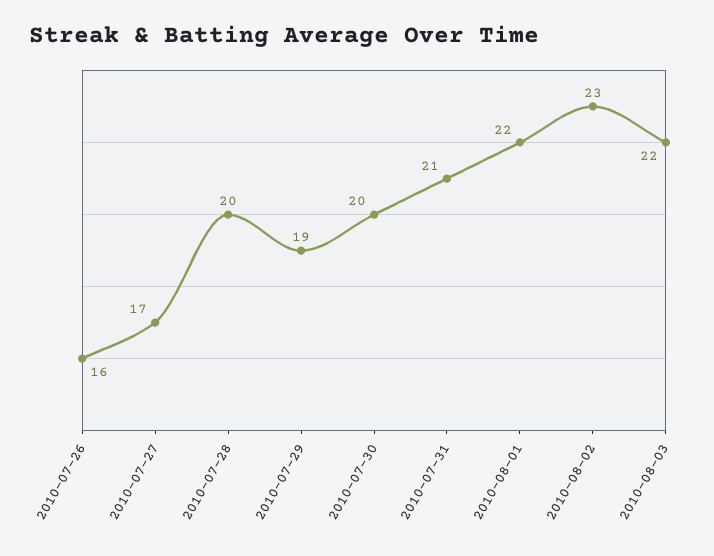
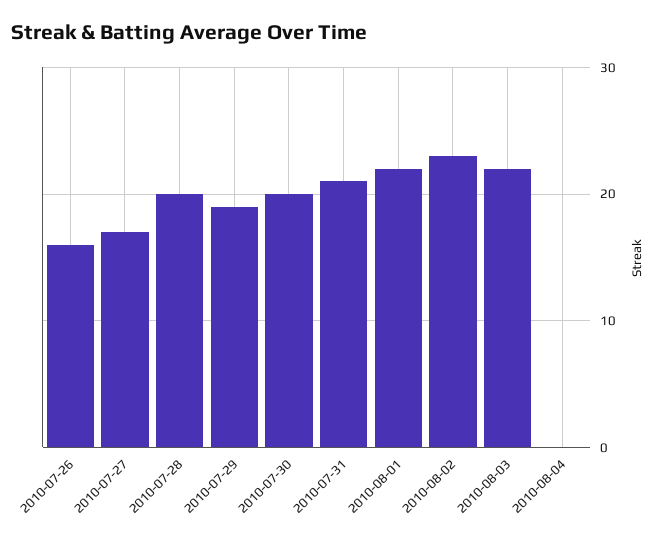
2010-08-04: none -> 0

